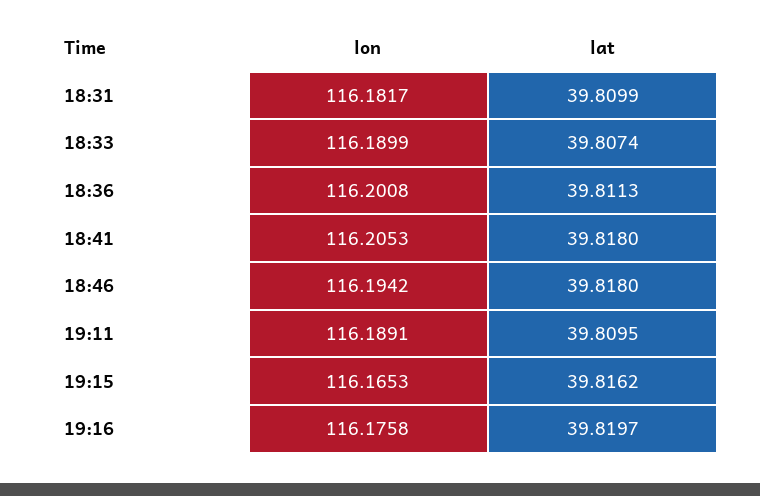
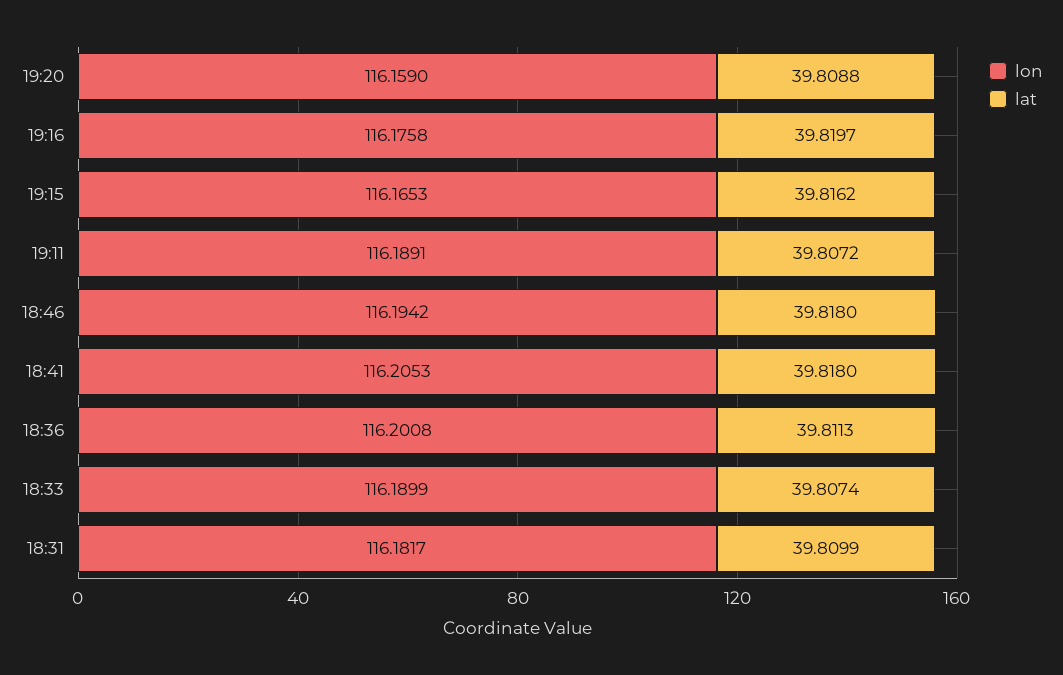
lat, 19:11: 39.8095 -> 39.8072
lon, 19:20: none -> 116.159
lat, 19:20: none -> 39.8088

